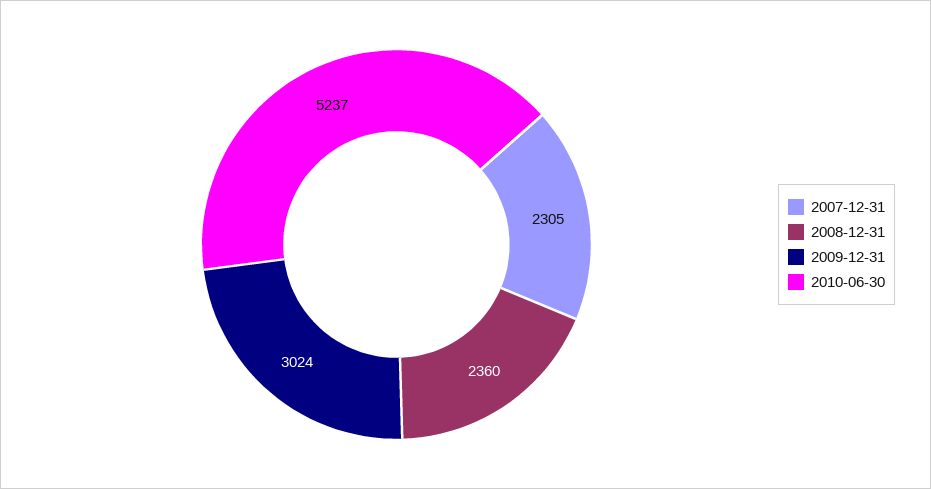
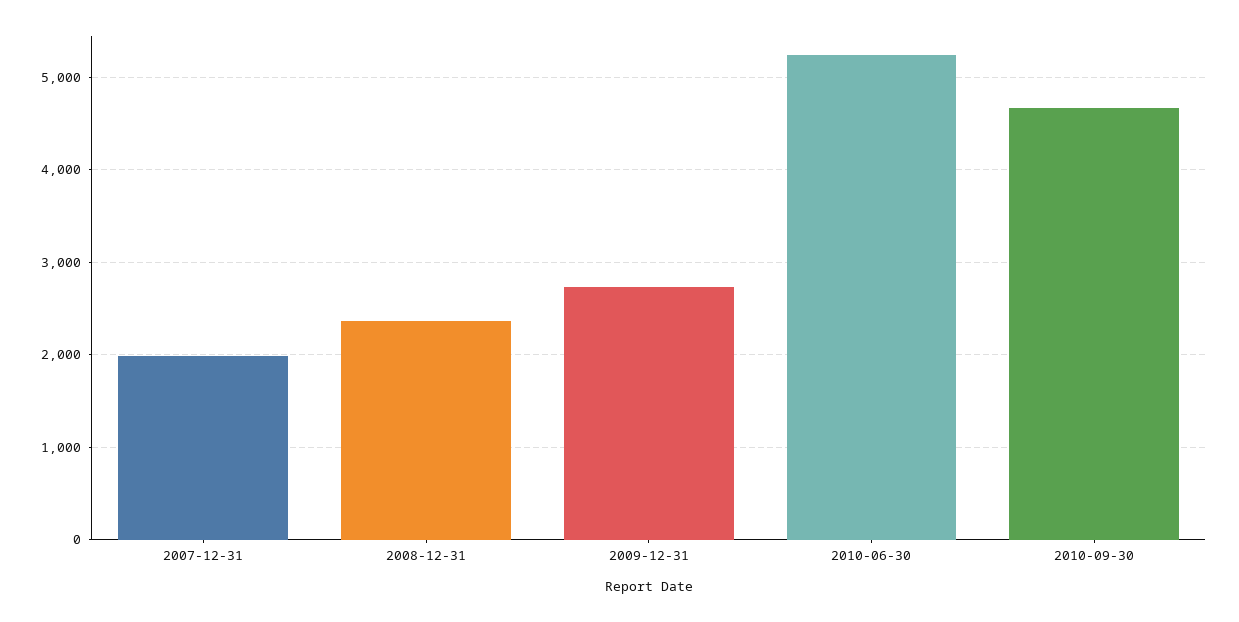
2007-12-31: 2305 -> 2000
2009-12-31: 3024 -> 2700
2010-09-30: none -> 4700

